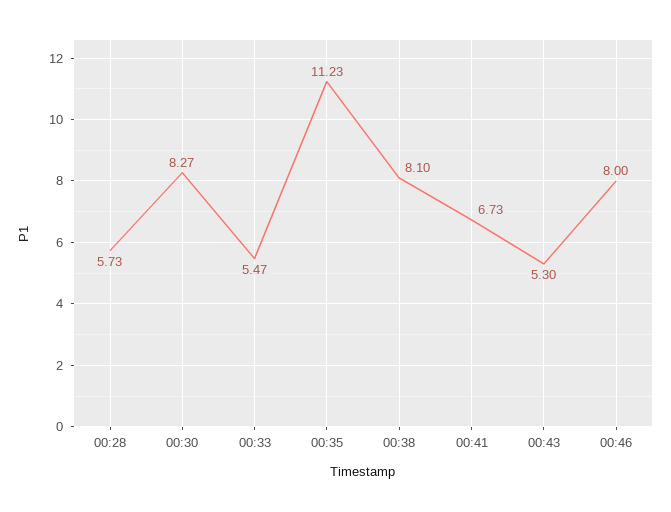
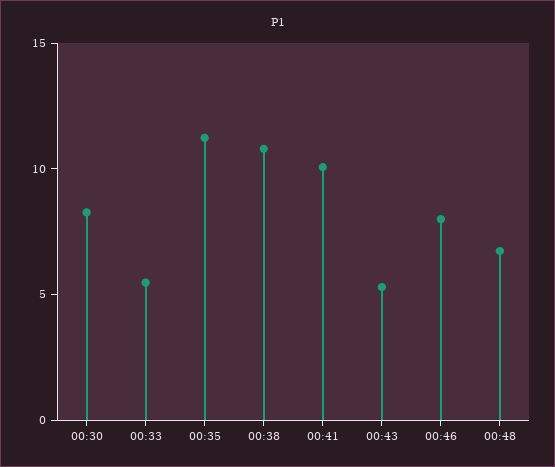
00:28: 5.73 -> none
00:38: 8.1 -> 11
00:41: 6.73 -> 10
00:48: none -> 7

